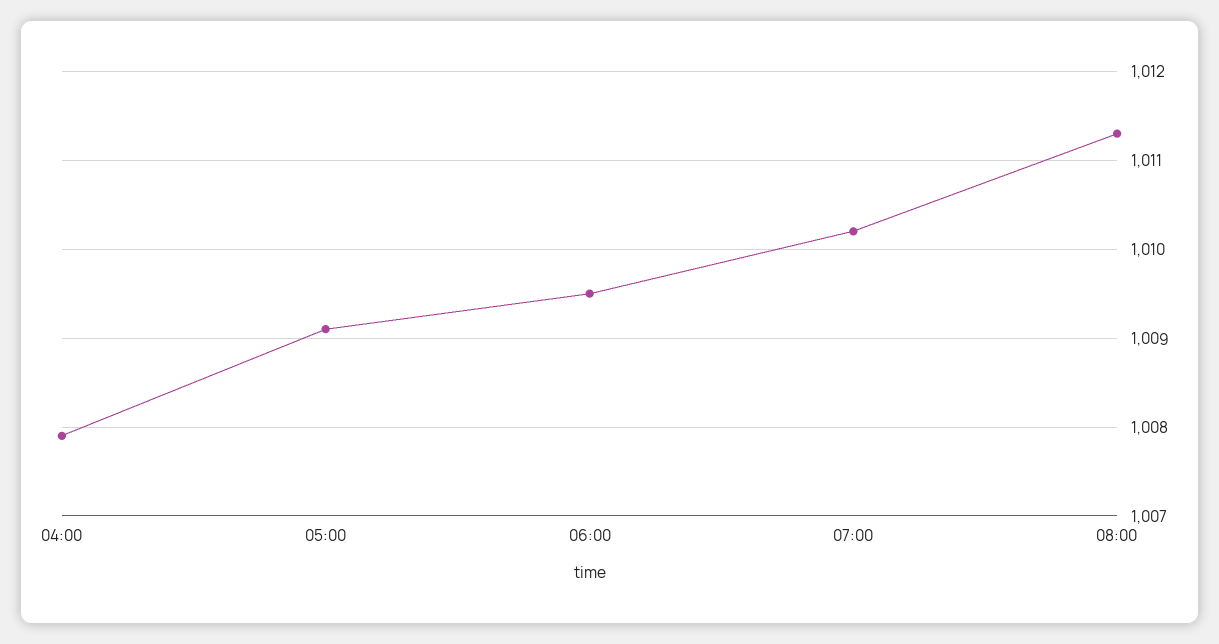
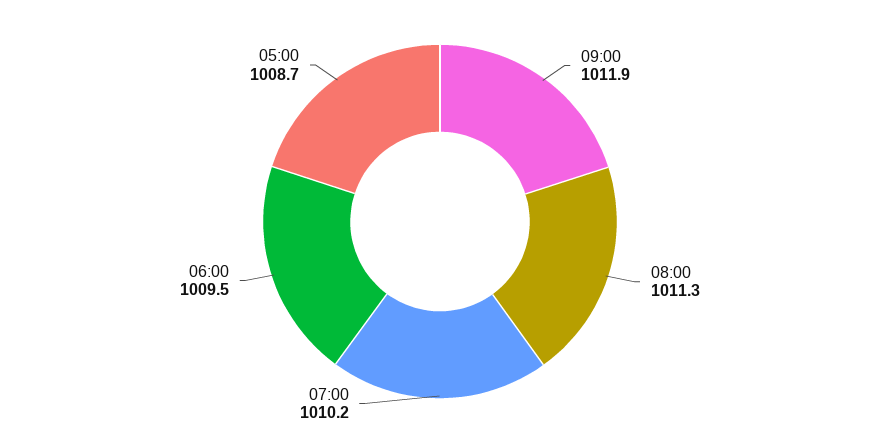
04:00: 1007.9 -> none
05:00: 1009.1 -> 1008.7
09:00: none -> 1011.9

